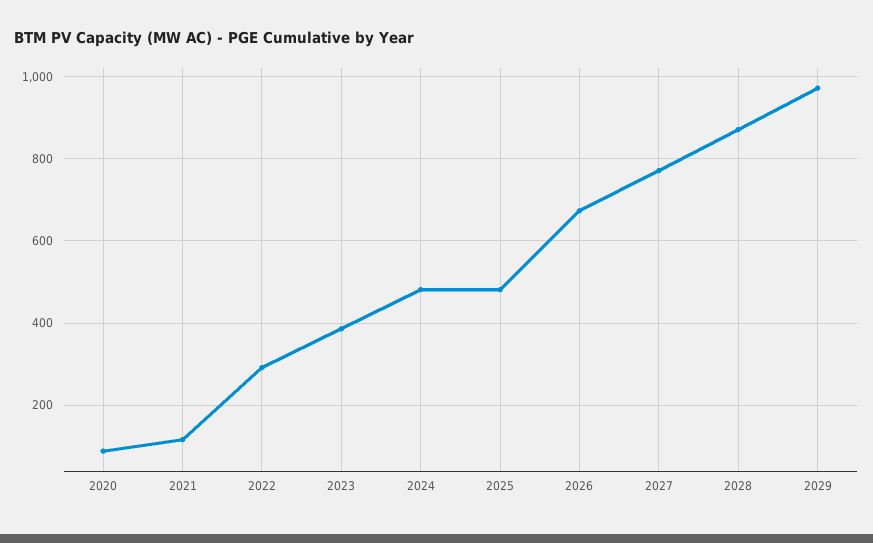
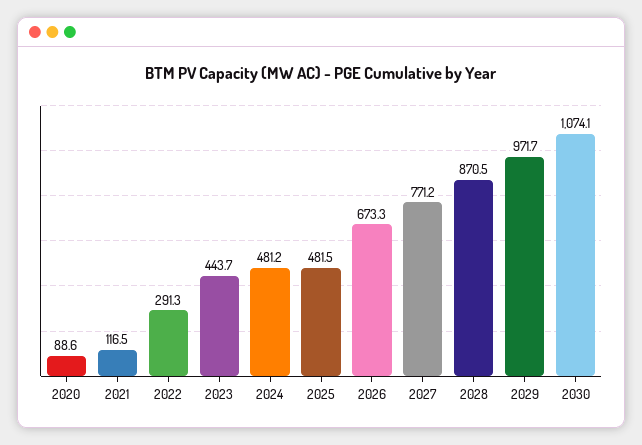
2023: 380 -> 443.7
2030: none -> 1074.1

